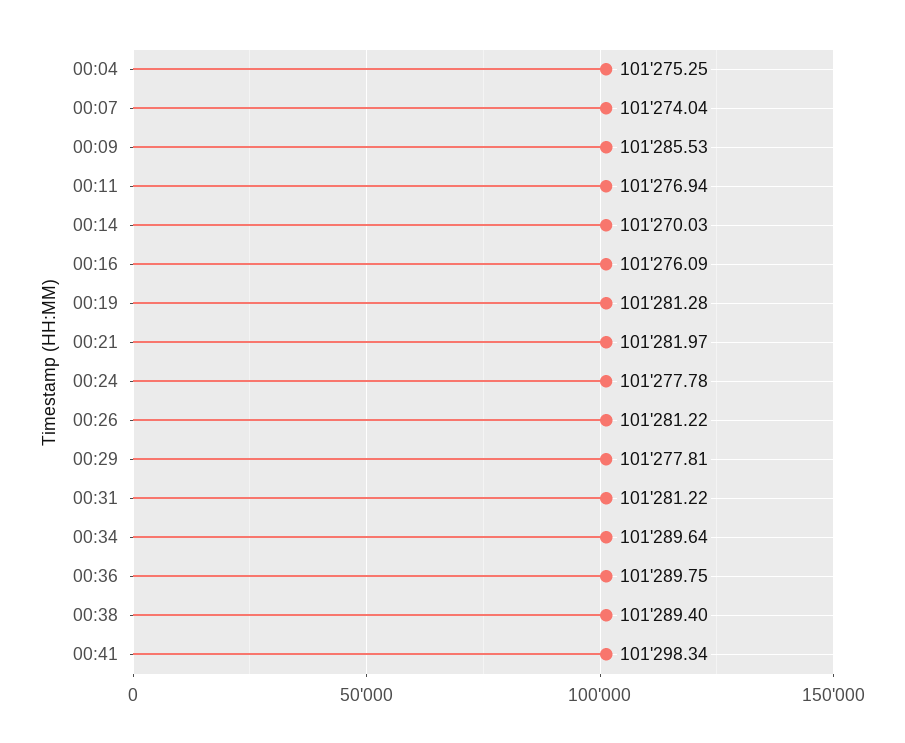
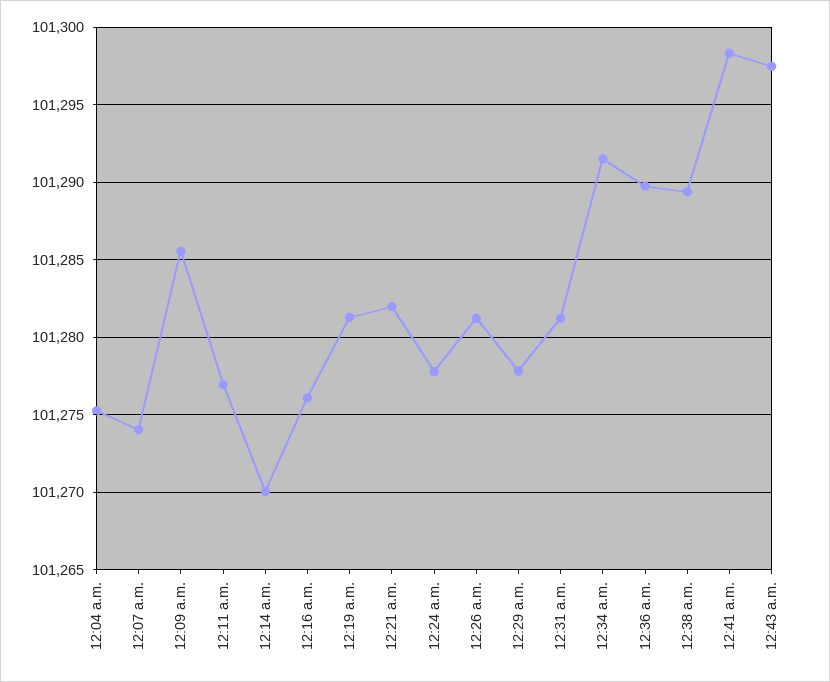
00:34: 101289.64 -> 101291.5
12:43 a.m.: none -> 101297.5

